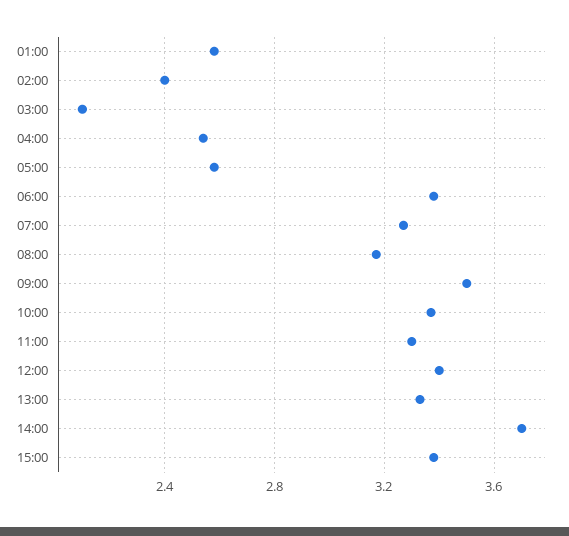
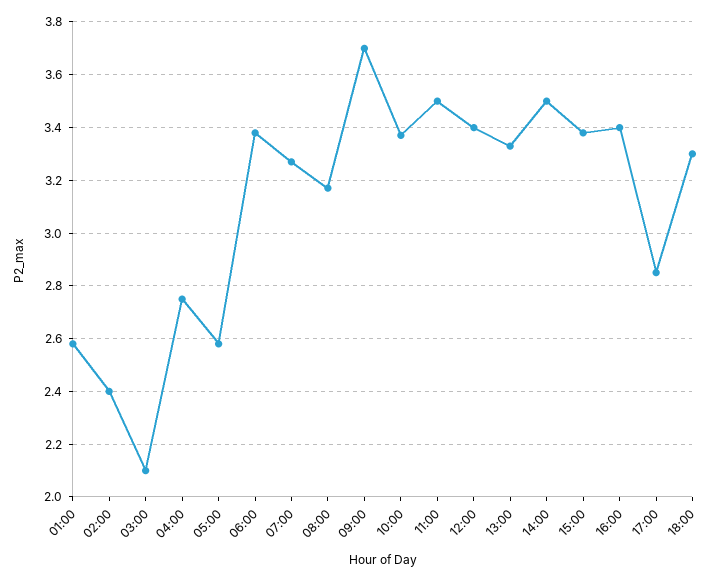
04:00: 2.55 -> 2.75
09:00: 3.5 -> 3.7
11:00: 3.3 -> 3.5
14:00: 3.7 -> 3.5
16:00: none -> 3.4
17:00: none -> 2.85
18:00: none -> 3.3

